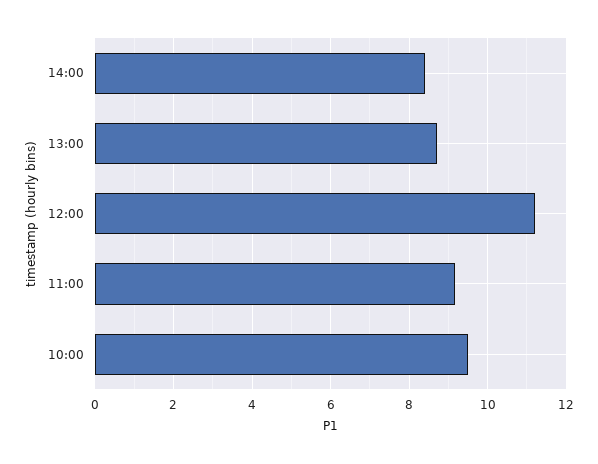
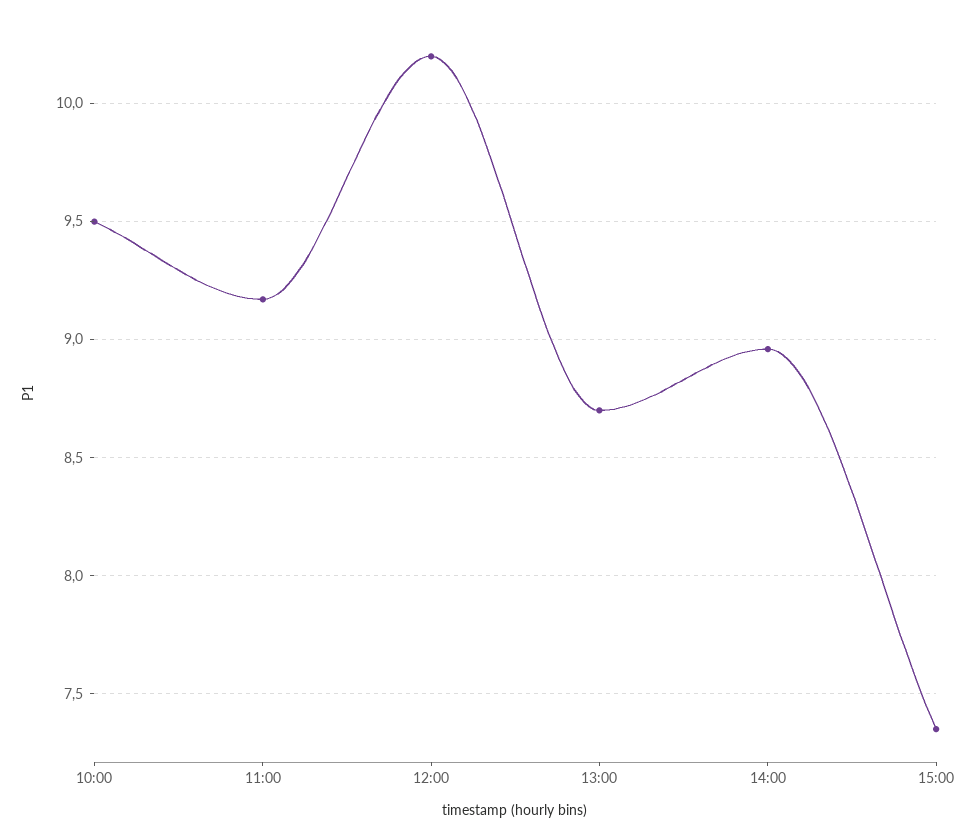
14:00: 8.4 -> 8.95
12:00: 11.2 -> 10.2
15:00: none -> 7.35

